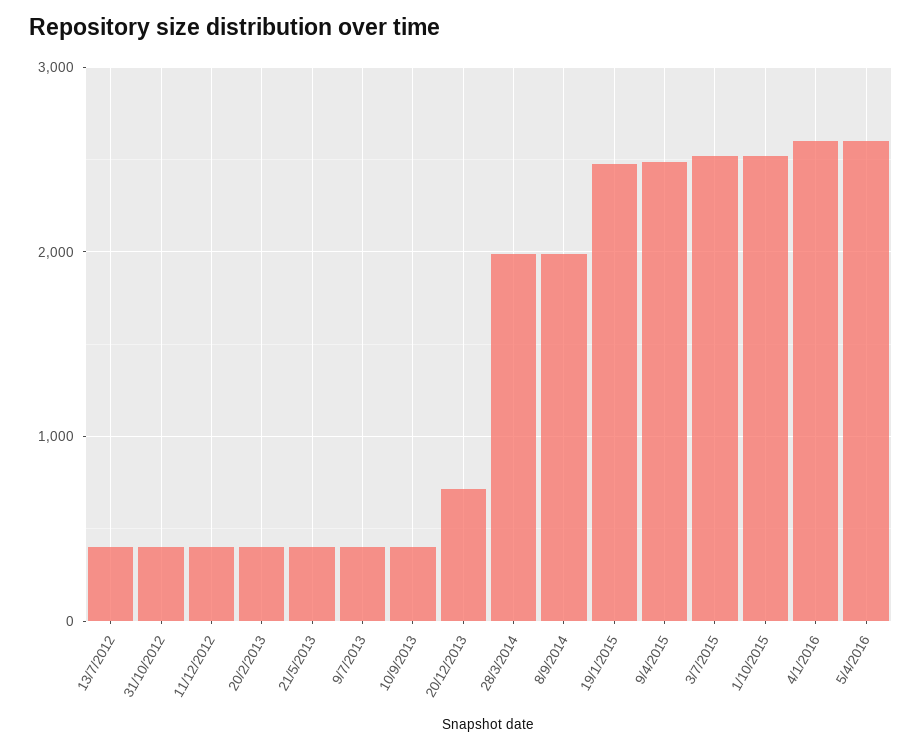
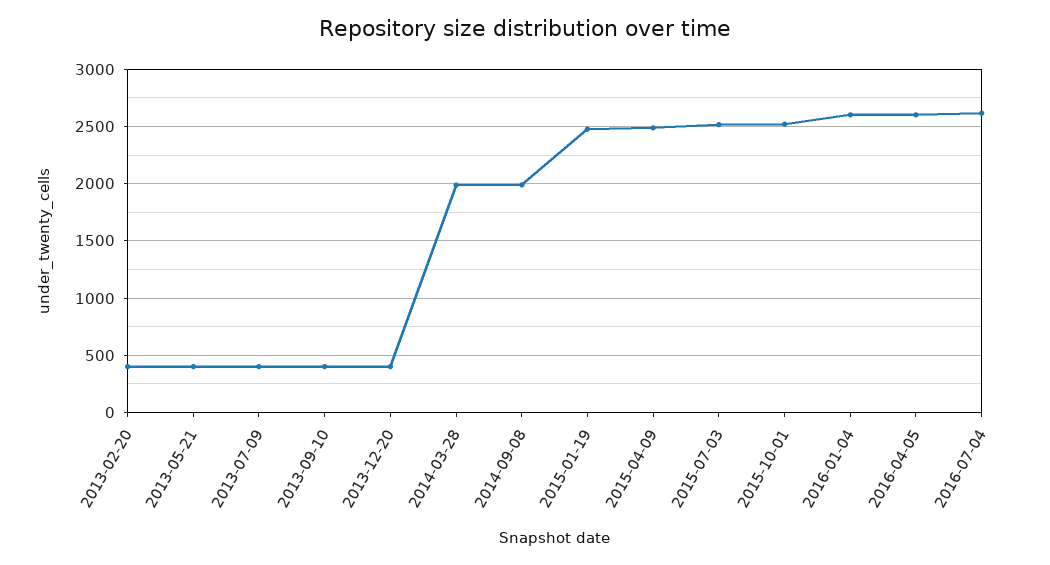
13/7/2012: 400 -> none
31/10/2012: 400 -> none
11/12/2012: 400 -> none
20/12/2013: 700 -> 400
2016-07-04: none -> 2600

